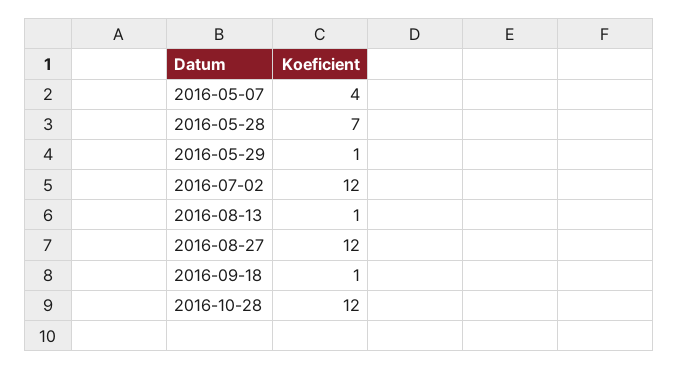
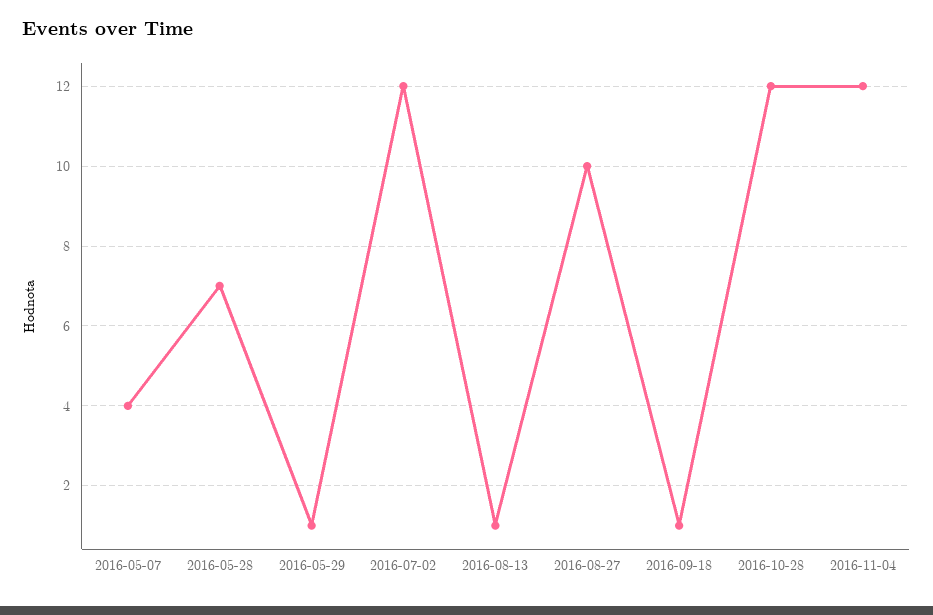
2016-08-27: 12 -> 10
2016-11-04: none -> 12

